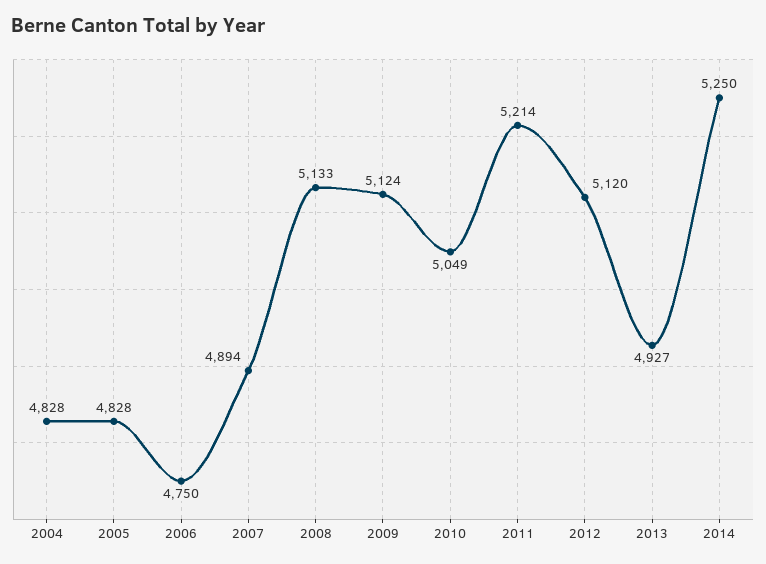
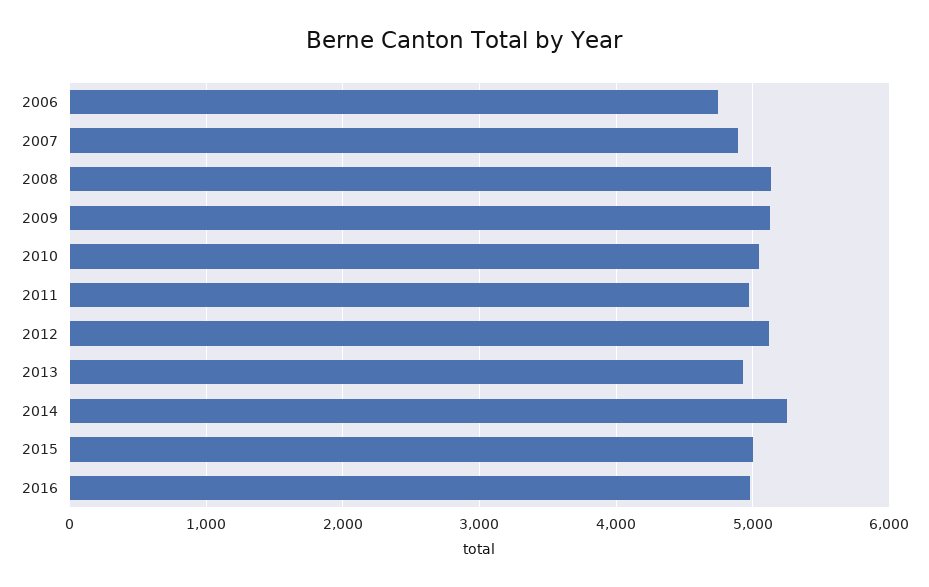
2004: 4828 -> none
2005: 4828 -> none
2011: 5214 -> 5000
2015: none -> 5000
2016: none -> 5000

